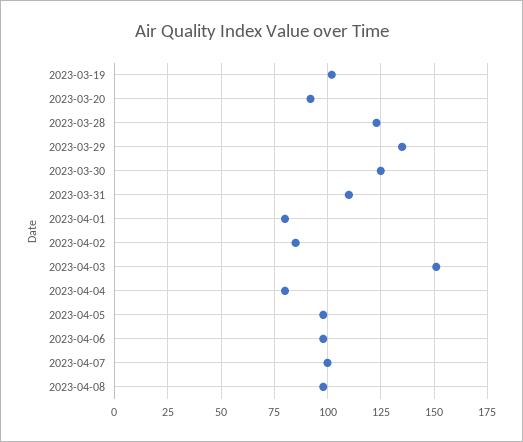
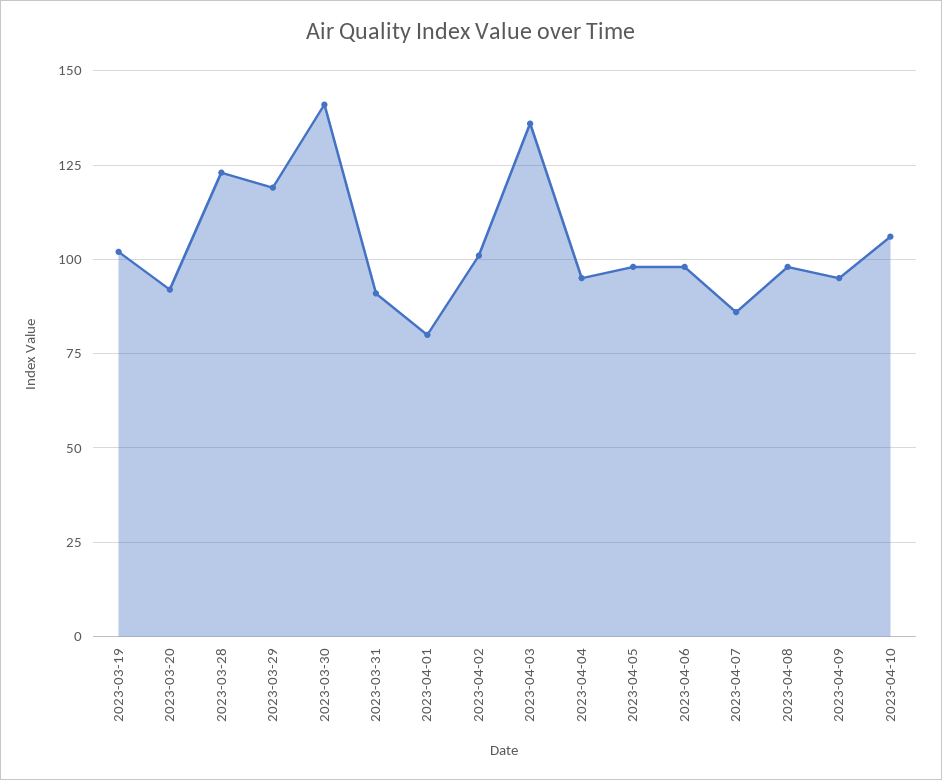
2023-03-29: 135 -> 120
2023-03-30: 125 -> 140
2023-03-31: 110 -> 90
2023-04-02: 85 -> 100
2023-04-03: 150 -> 135
2023-04-04: 80 -> 95
2023-04-07: 100 -> 85
2023-04-09: none -> 95
2023-04-10: none -> 105

